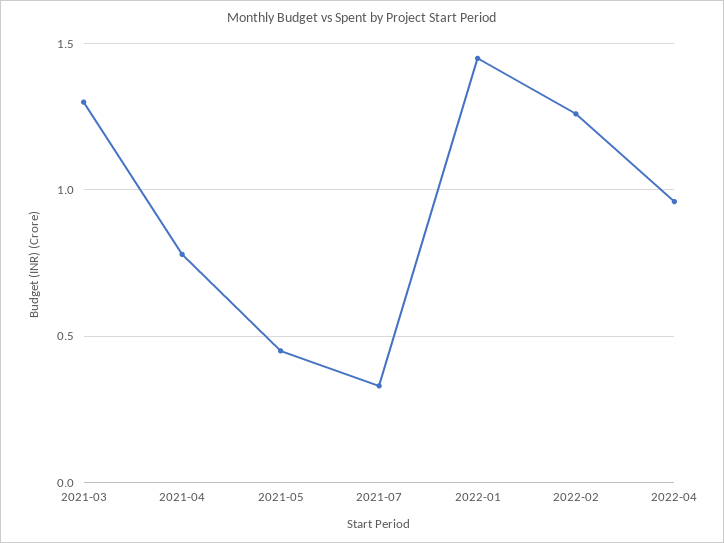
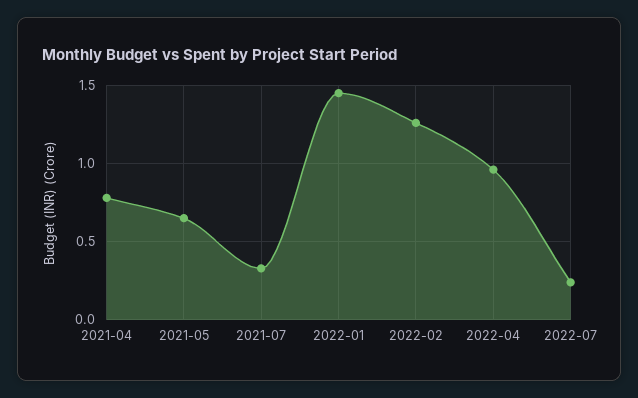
2021-03: 1.3 -> none
2021-05: 0.45 -> 0.65
2022-07: none -> 0.25

